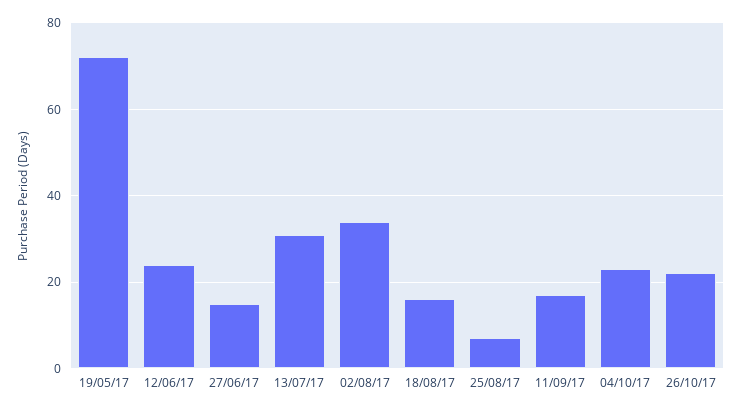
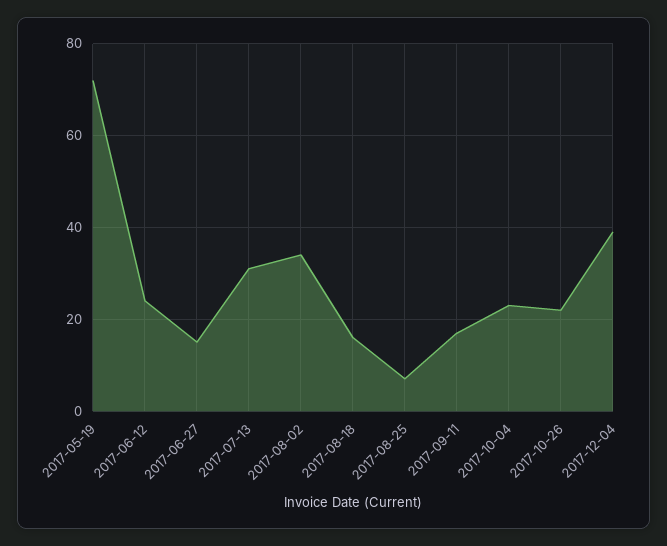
2017-12-04: none -> 40

